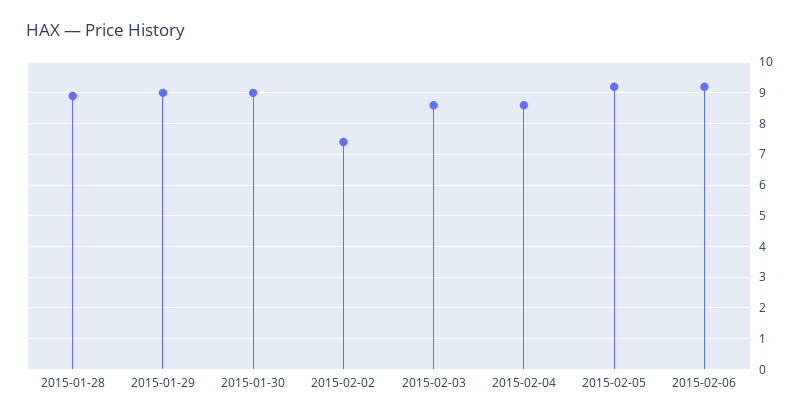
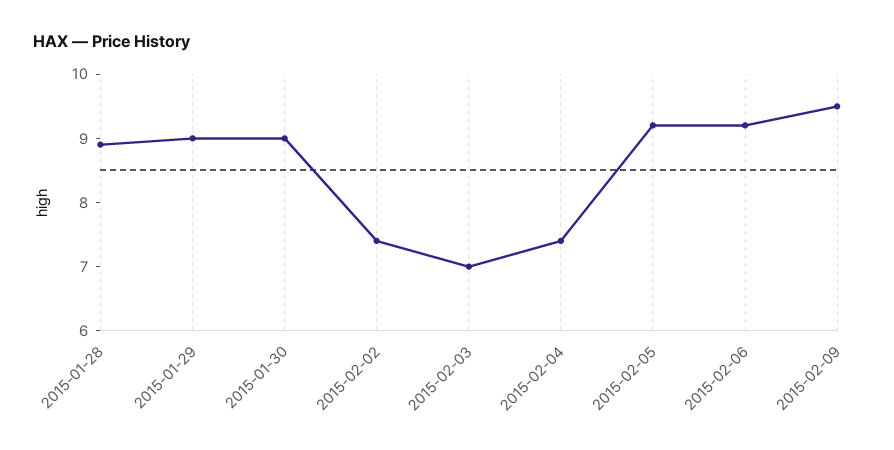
2015-02-03: 8.5 -> 7
2015-02-04: 8.5 -> 7.5
2015-02-09: none -> 9.5

